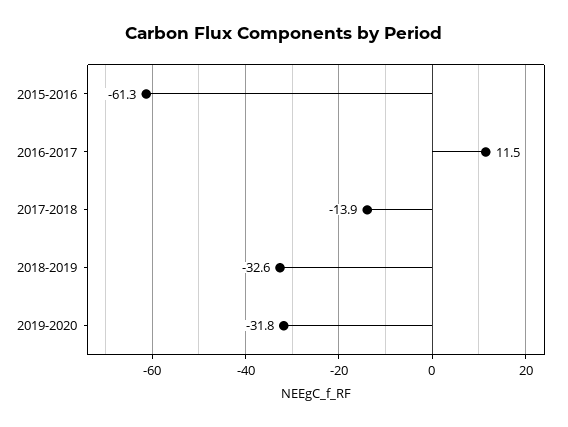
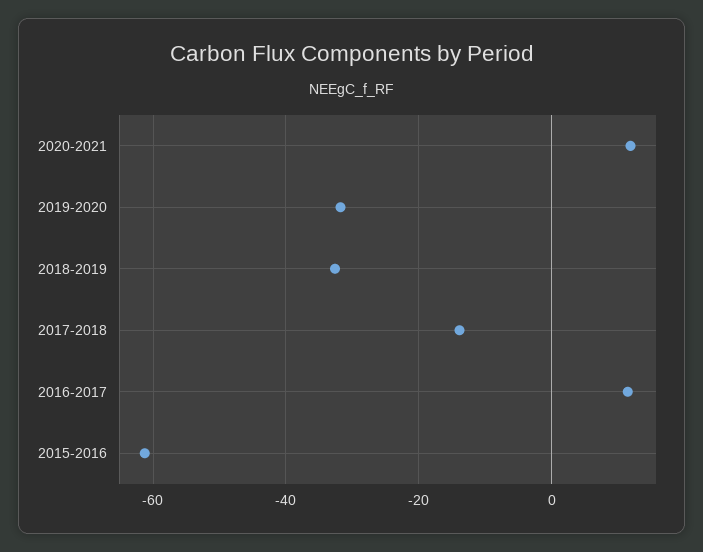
2020-2021: none -> 12

